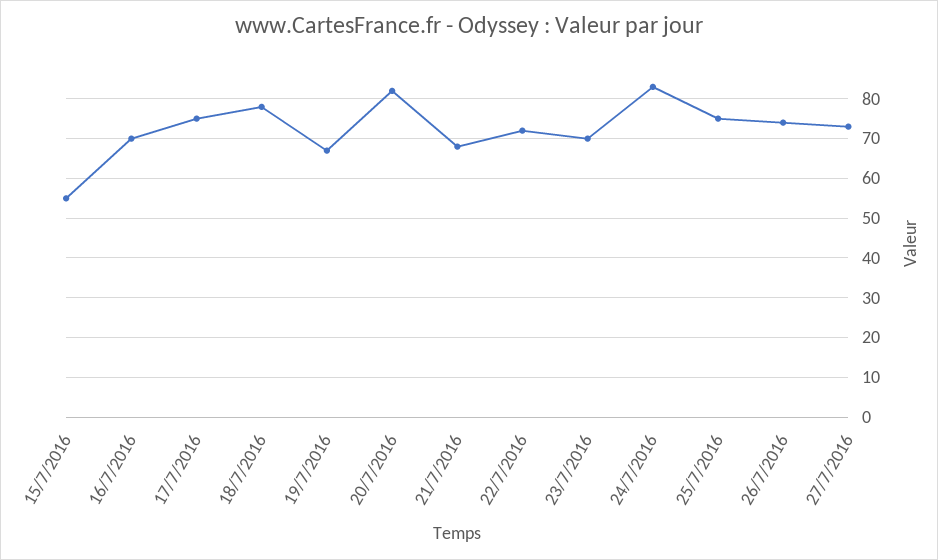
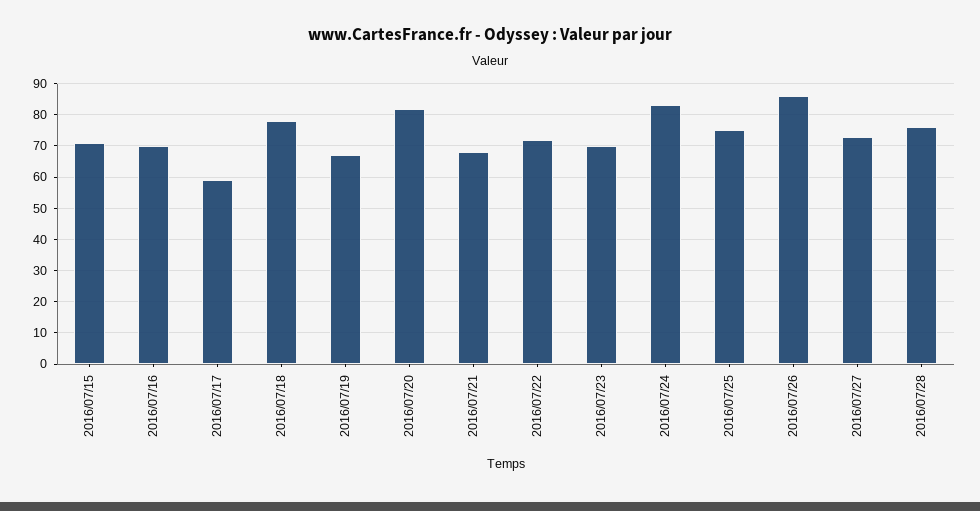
15/7/2016: 55 -> 70
17/7/2016: 75 -> 60
26/7/2016: 75 -> 85
2016/07/28: none -> 75

